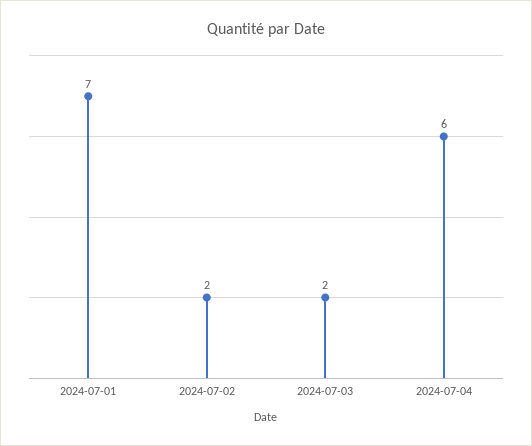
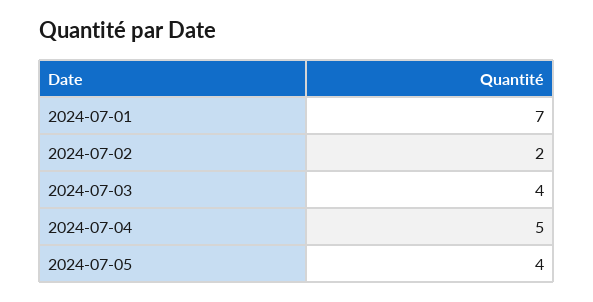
2024-07-03: 2 -> 4
2024-07-04: 6 -> 5
2024-07-05: none -> 4

